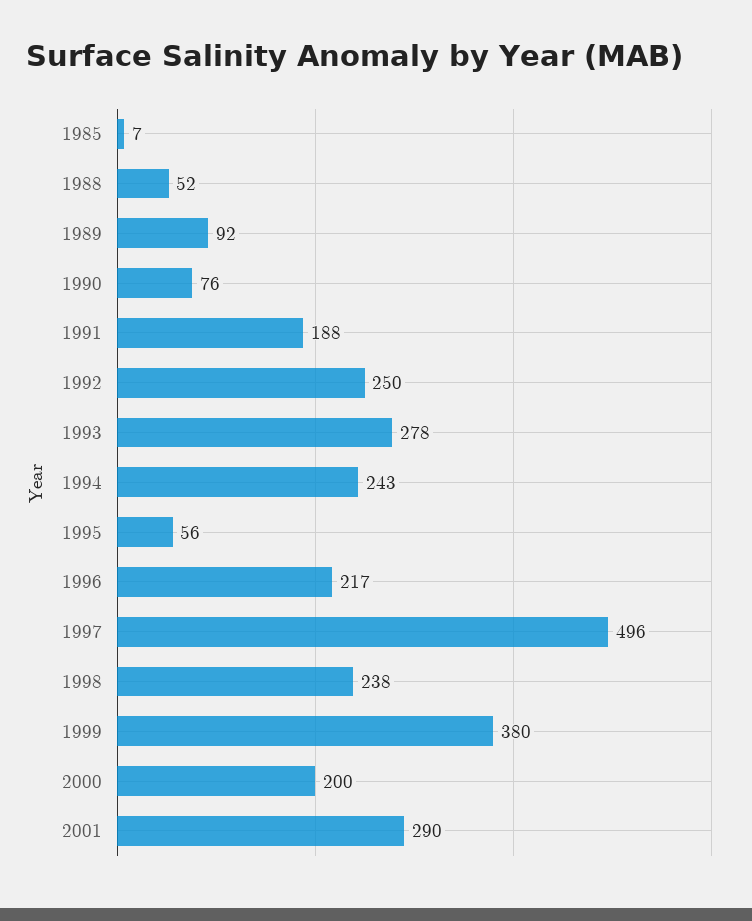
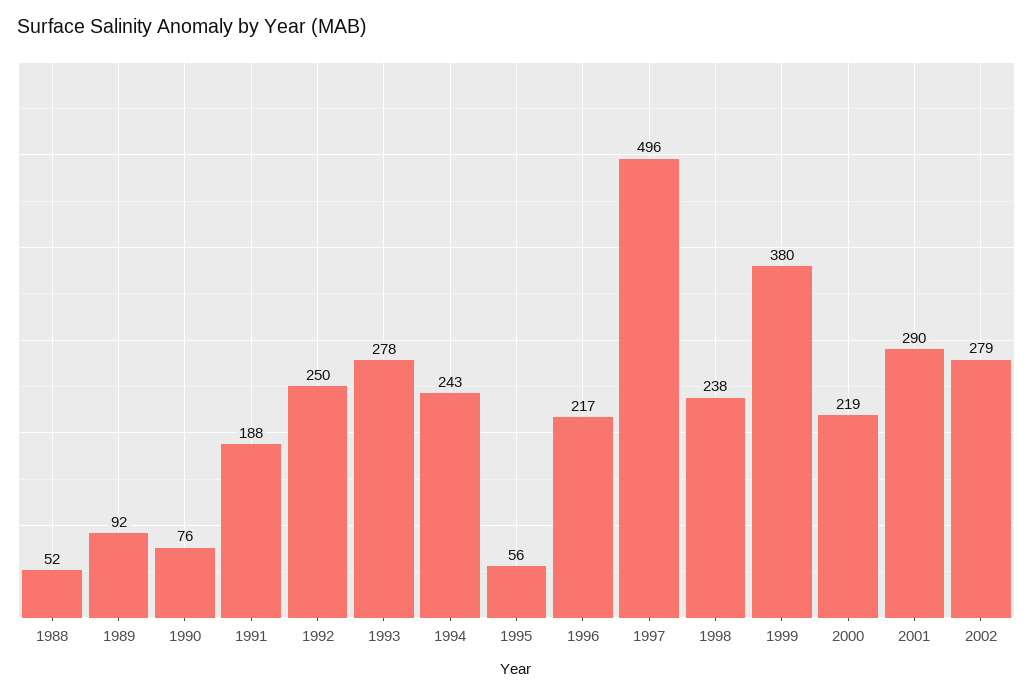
1985: 7 -> none
2000: 200 -> 219
2002: none -> 279

